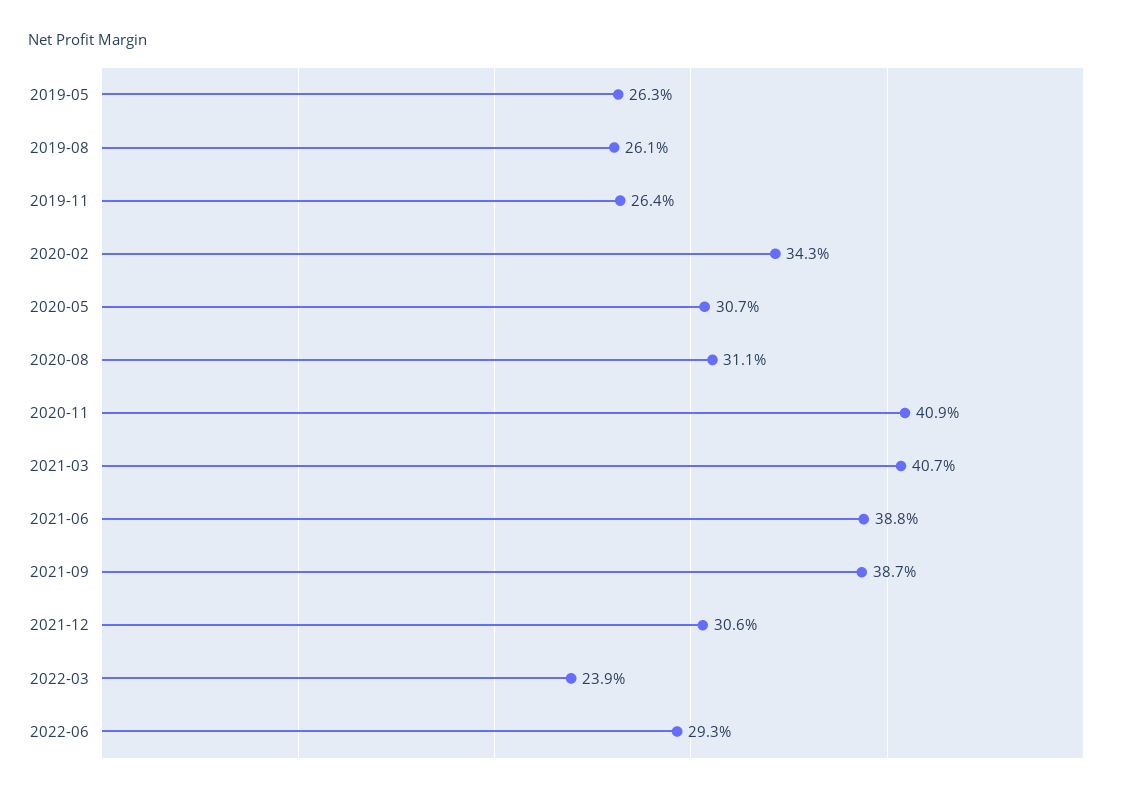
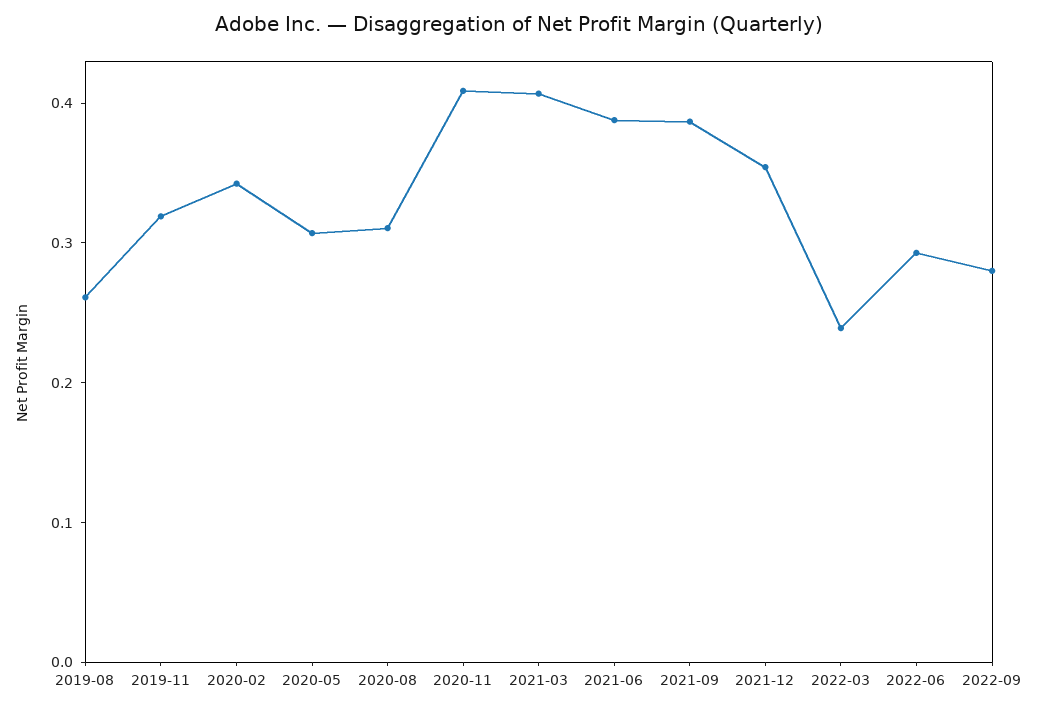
2019-05: 0.263 -> none
2019-11: 0.264 -> 0.32
2021-12: 0.306 -> 0.36
2022-09: none -> 0.28

